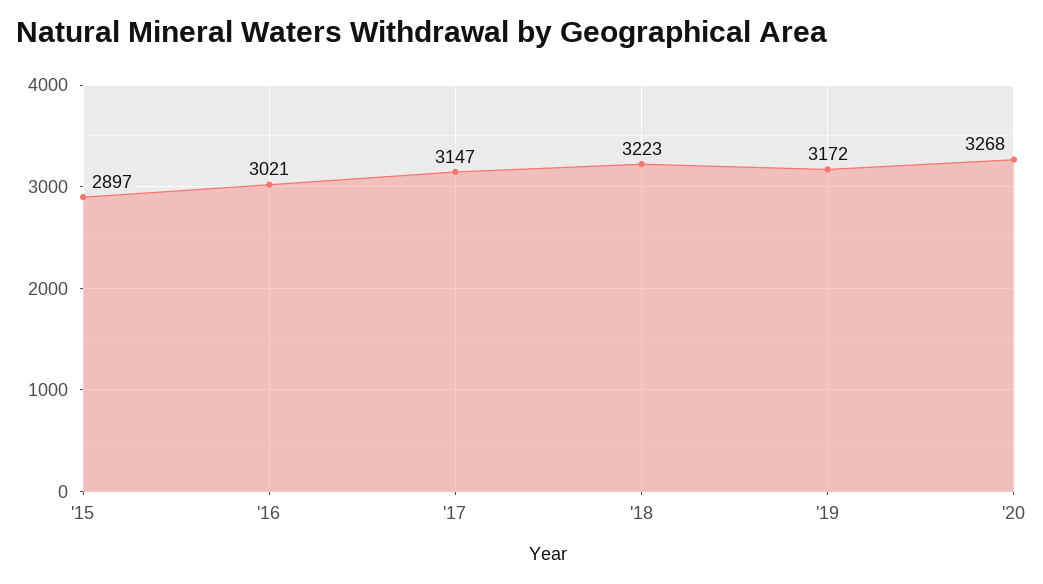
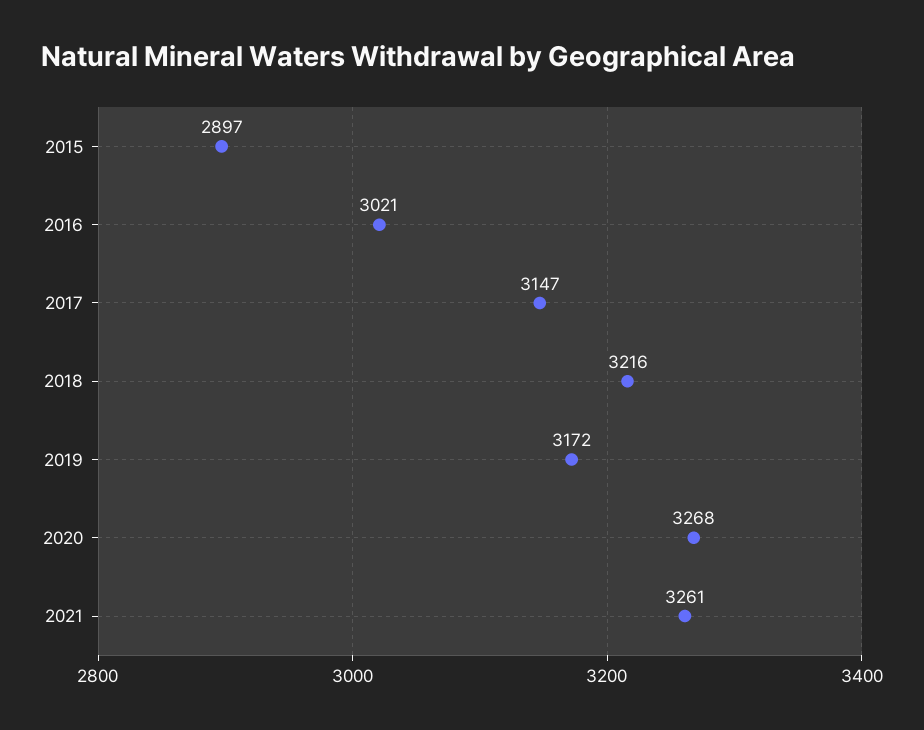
'18: 3223 -> 3216
2021: none -> 3261

